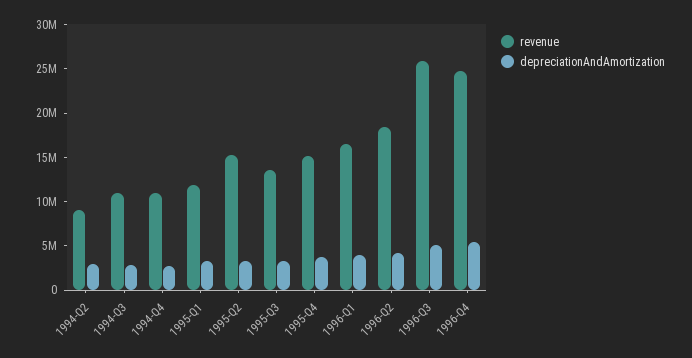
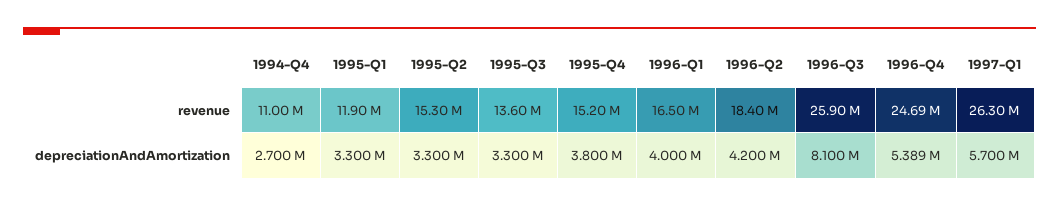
revenue, 1994-Q2: 9000000 -> none
depreciationAndAmortization, 1994-Q2: 3000000 -> none
revenue, 1994-Q3: 11000000 -> none
depreciationAndAmortization, 1994-Q3: 3000000 -> none
depreciationAndAmortization, 1996-Q3: 5000000 -> 8100000
revenue, 1997-Q1: none -> 26300000
depreciationAndAmortization, 1997-Q1: none -> 5700000

